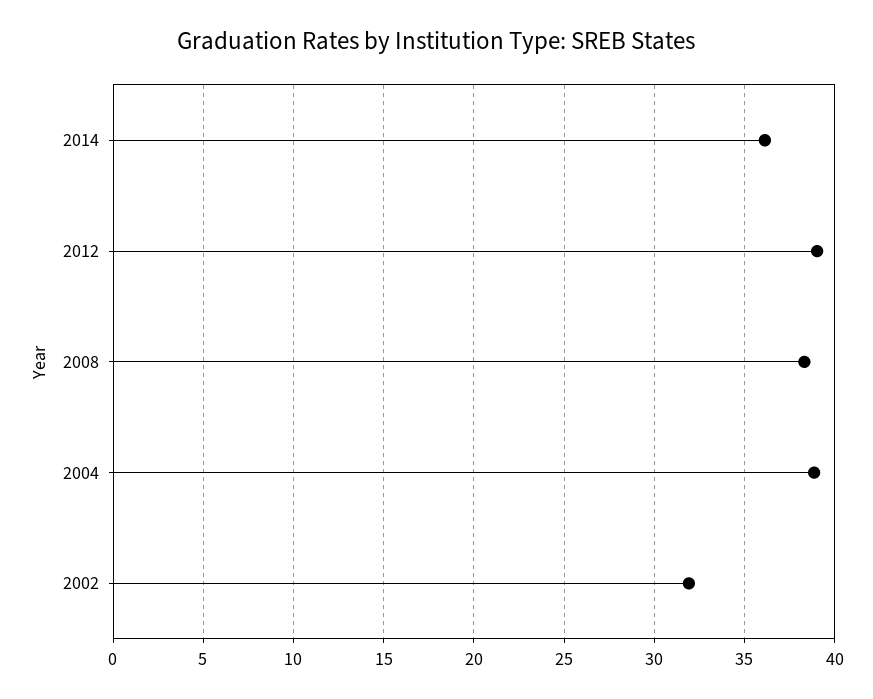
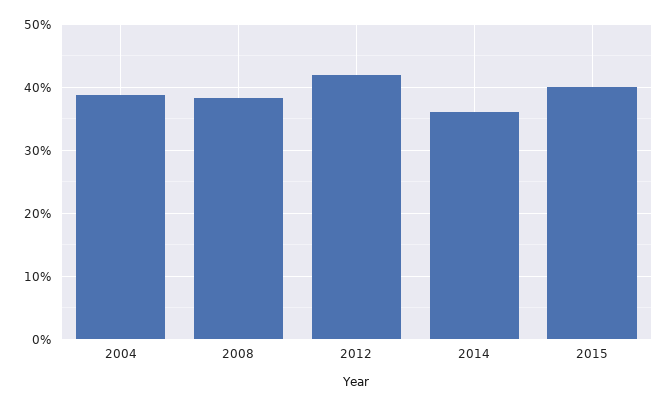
2012: 39 -> 42
2002: 32 -> none
2015: none -> 40

